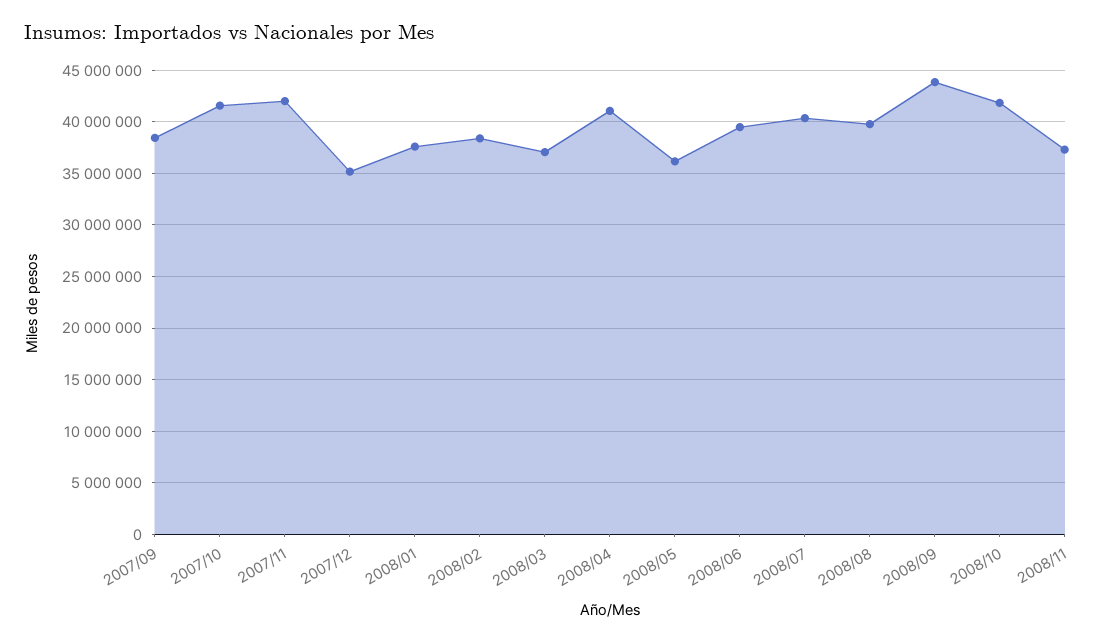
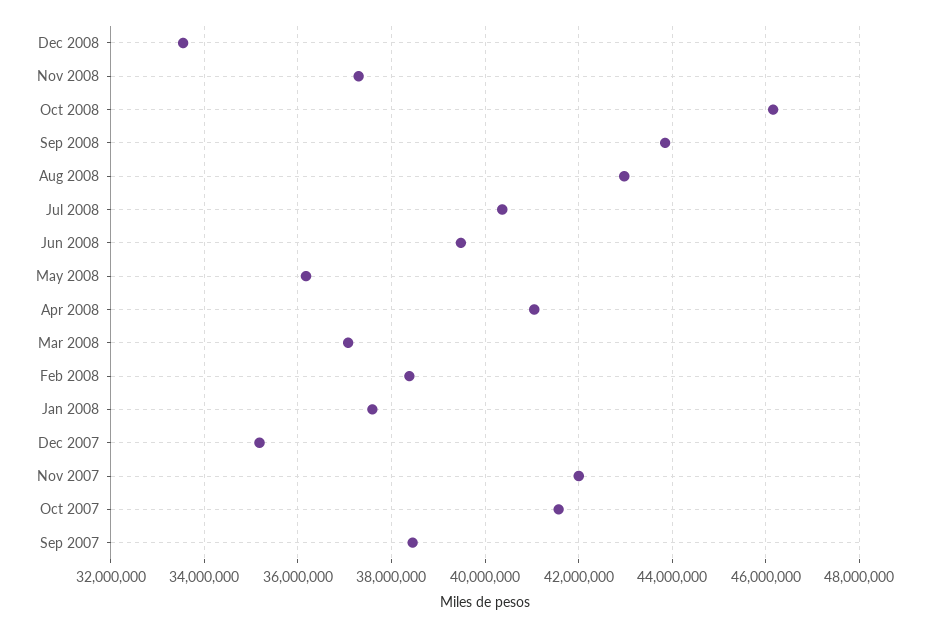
2008/08: 40000000 -> 43000000
2008/10: 42000000 -> 46200000
Dec 2008: none -> 33600000

